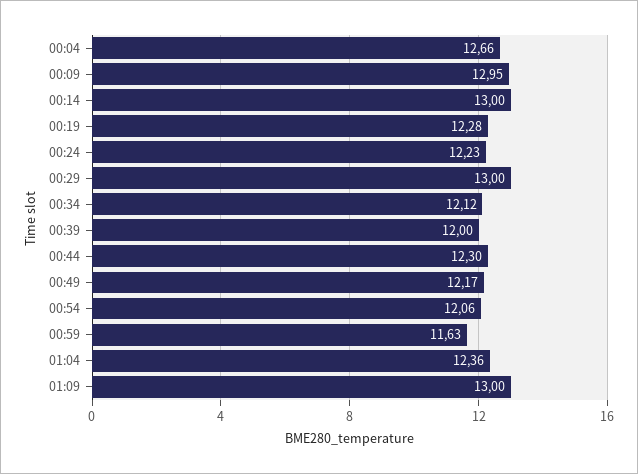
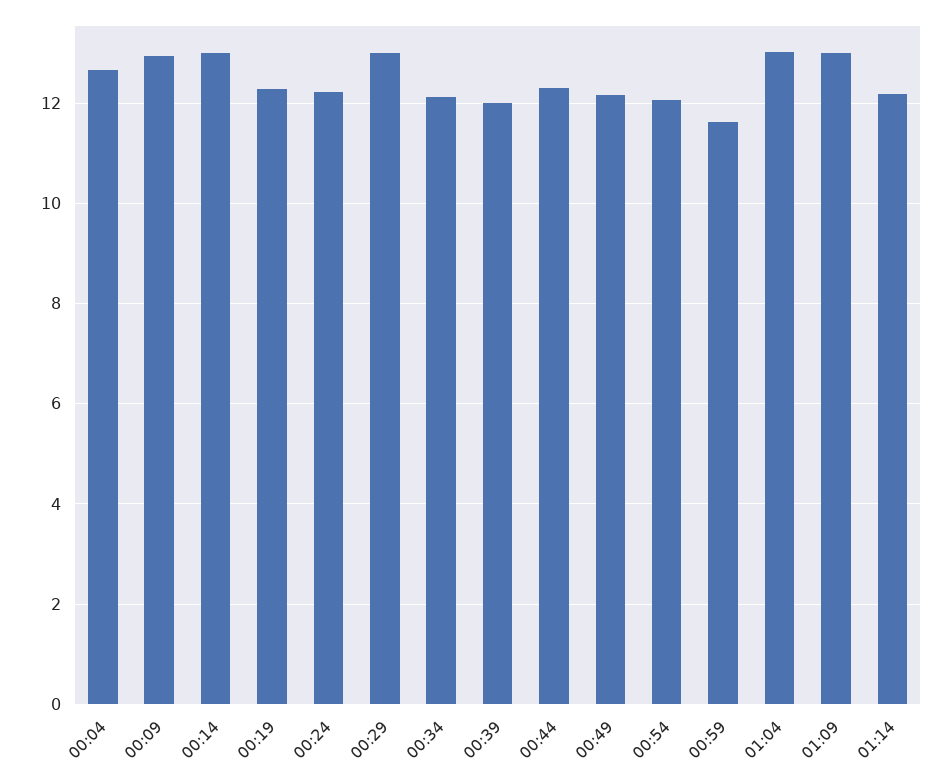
01:04: 12.36 -> 13
01:14: none -> 12.2

